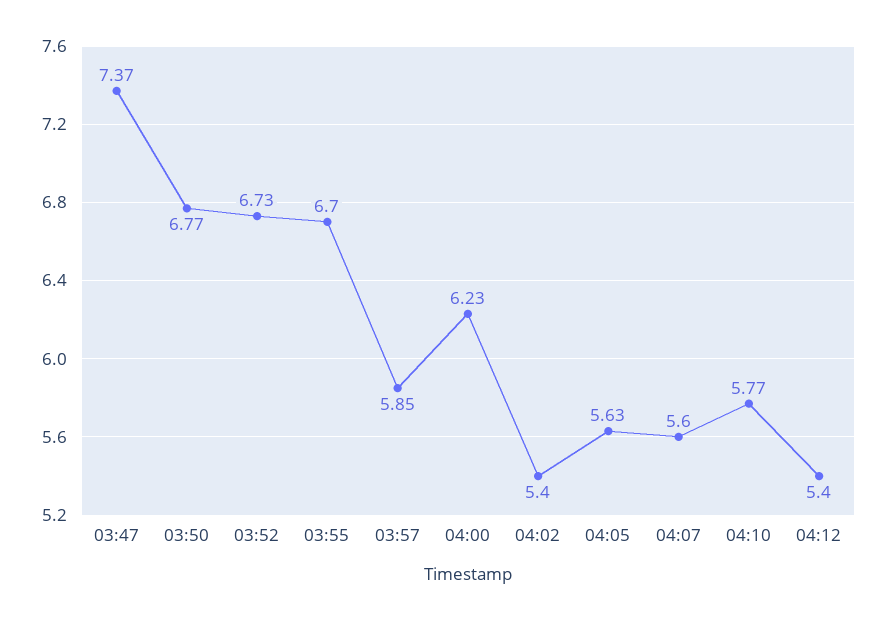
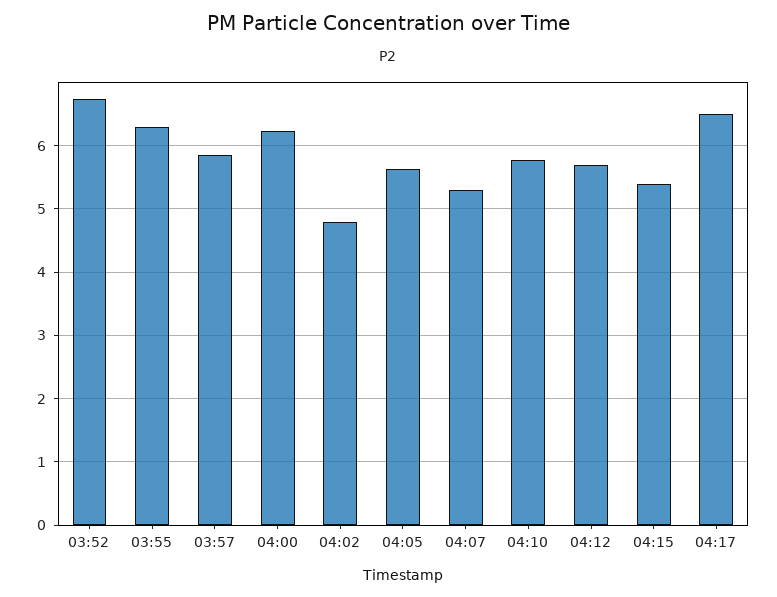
03:47: 7.37 -> none
03:50: 6.77 -> none
03:55: 6.7 -> 6.3
04:02: 5.4 -> 4.8
04:07: 5.6 -> 5.3
04:12: 5.4 -> 5.7
04:15: none -> 5.4
04:17: none -> 6.5

